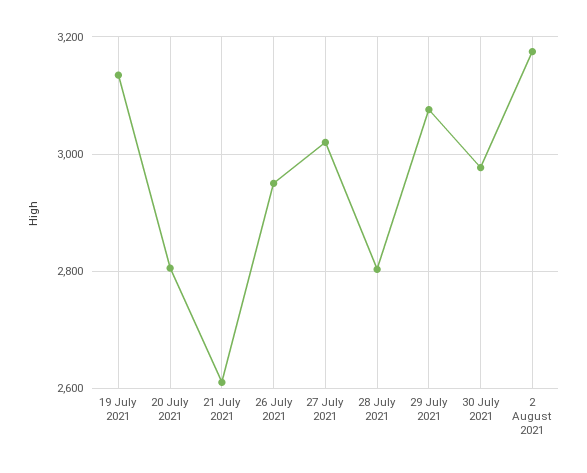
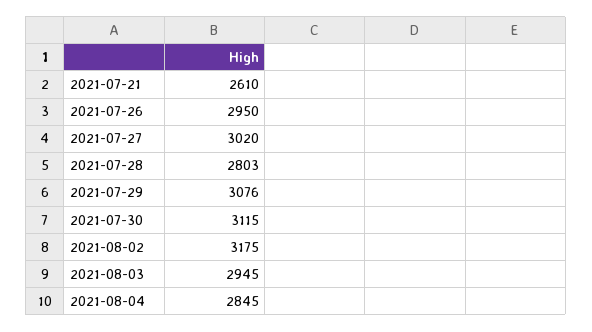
19 July 2021: 3140 -> none
20 July 2021: 2800 -> none
30 July 2021: 2980 -> 3115
2021-08-03: none -> 2945
2021-08-04: none -> 2845

